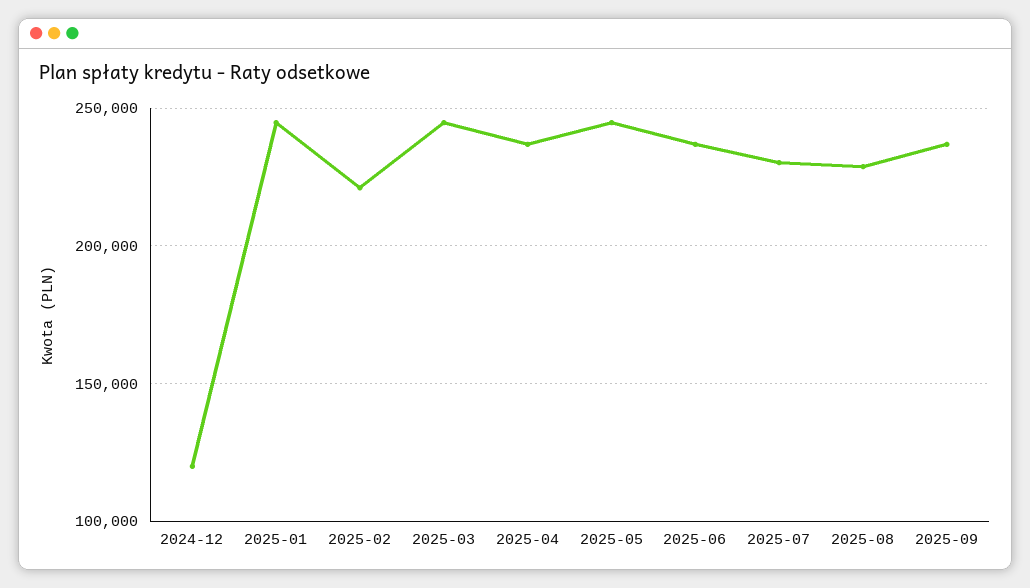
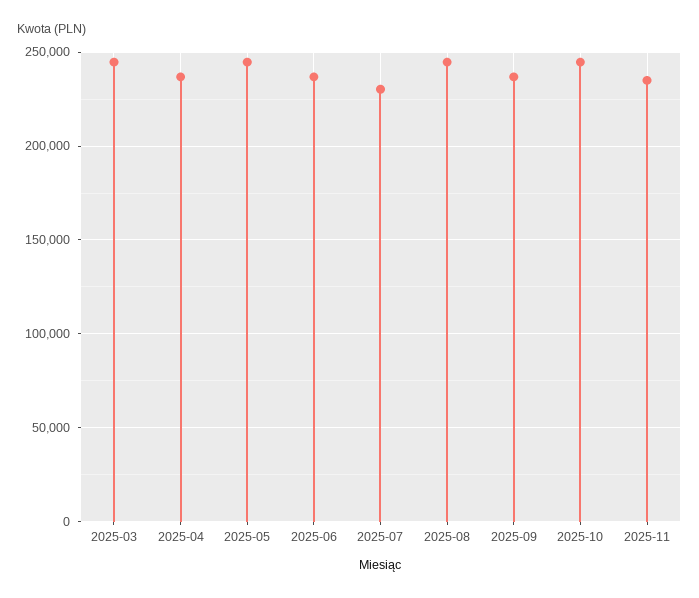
2024-12: 120000 -> none
2025-01: 245000 -> none
2025-02: 220000 -> none
2025-08: 230000 -> 245000
2025-10: none -> 245000
2025-11: none -> 235000

